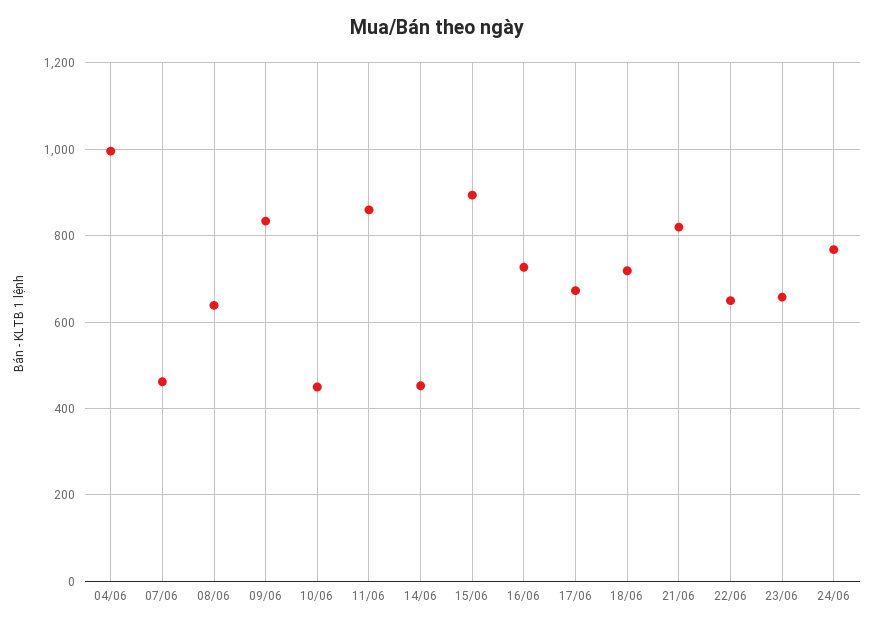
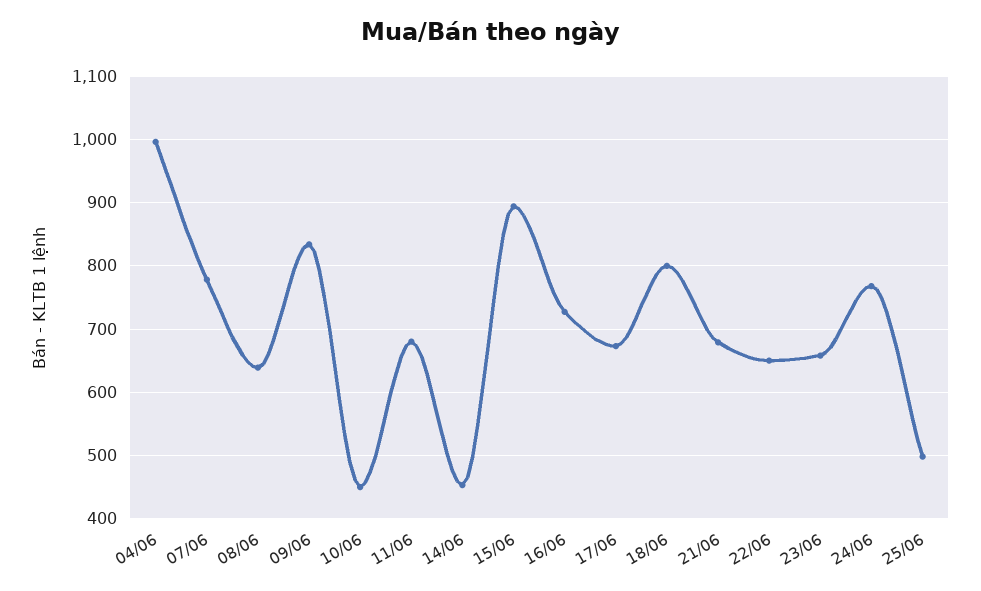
07/06: 460 -> 780
11/06: 860 -> 680
18/06: 720 -> 800
21/06: 820 -> 680
25/06: none -> 500

